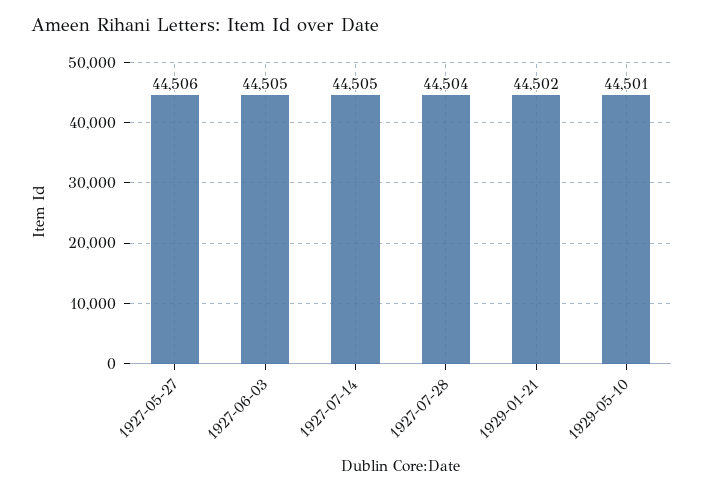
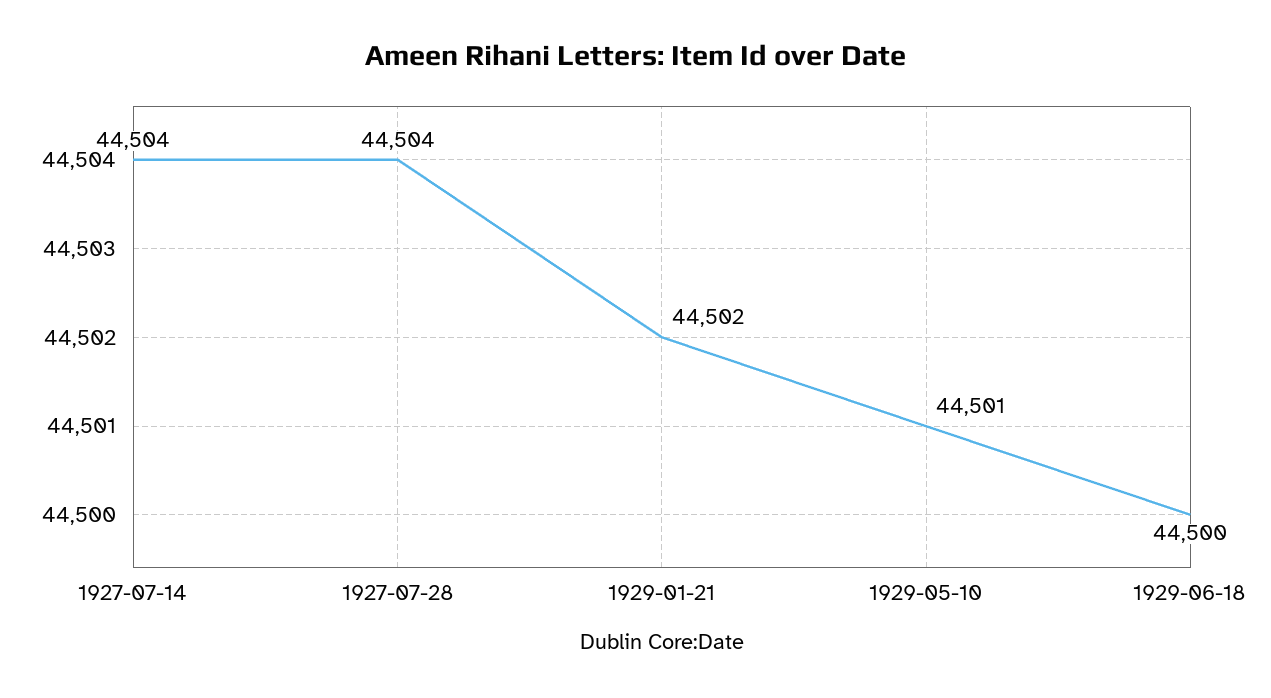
1927-05-27: 44506 -> none
1927-06-03: 44505 -> none
1927-07-14: 44505 -> 44504
1929-06-18: none -> 44500

